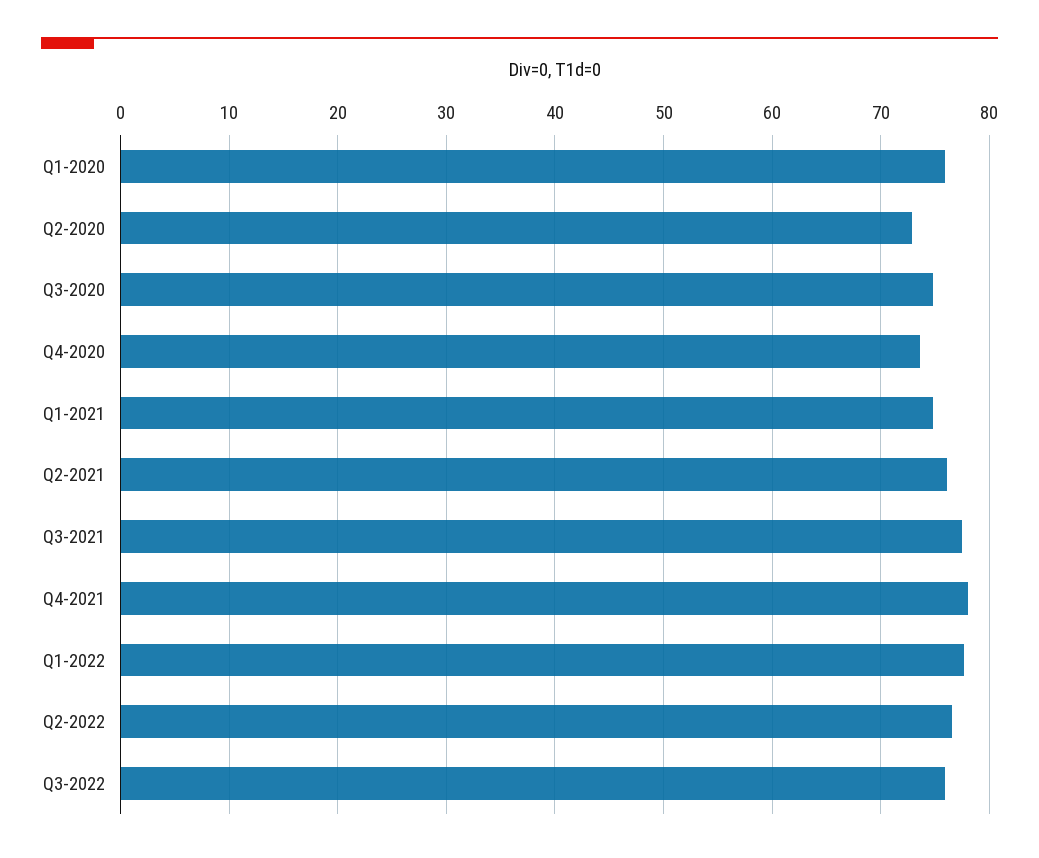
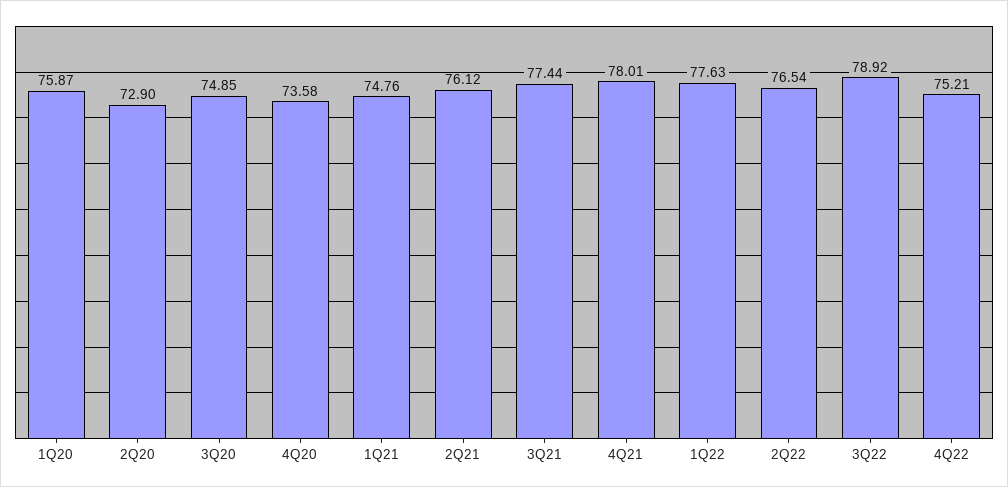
Q3-2022: 76 -> 78.92
4Q22: none -> 75.21

